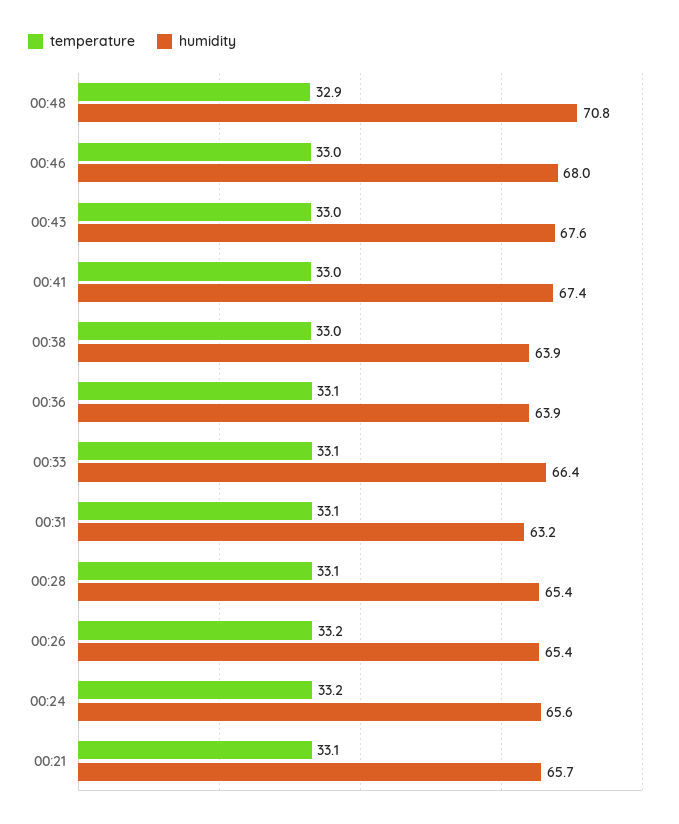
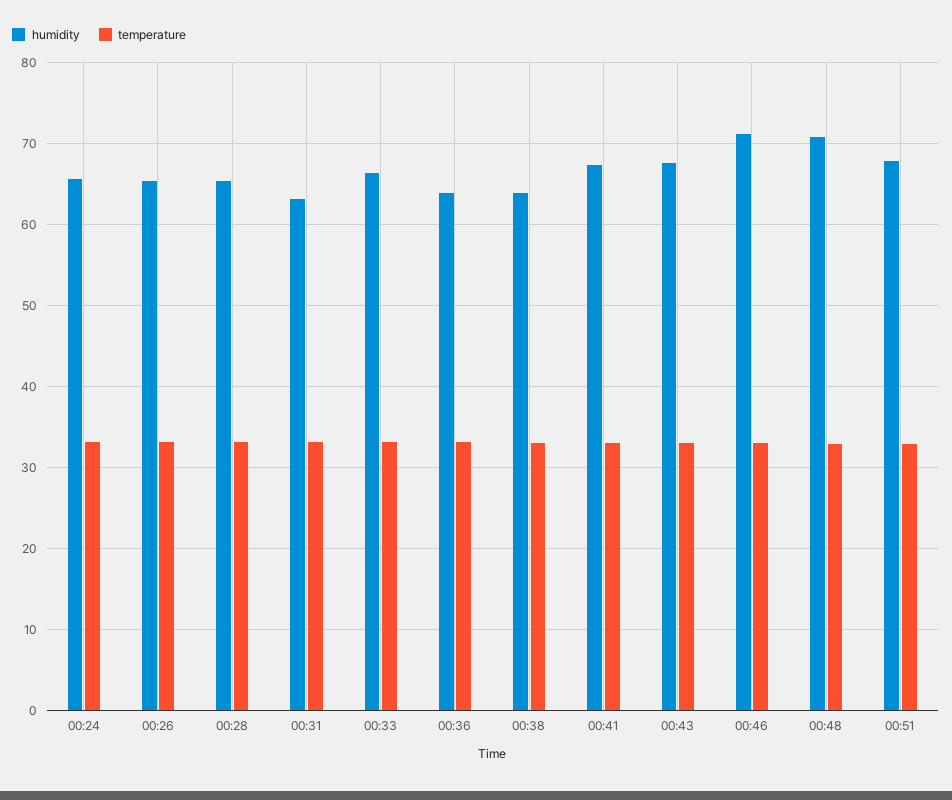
humidity, 00:46: 68 -> 71
temperature, 00:21: 33.1 -> none
humidity, 00:21: 65.7 -> none
humidity, 00:51: none -> 68
temperature, 00:51: none -> 33

